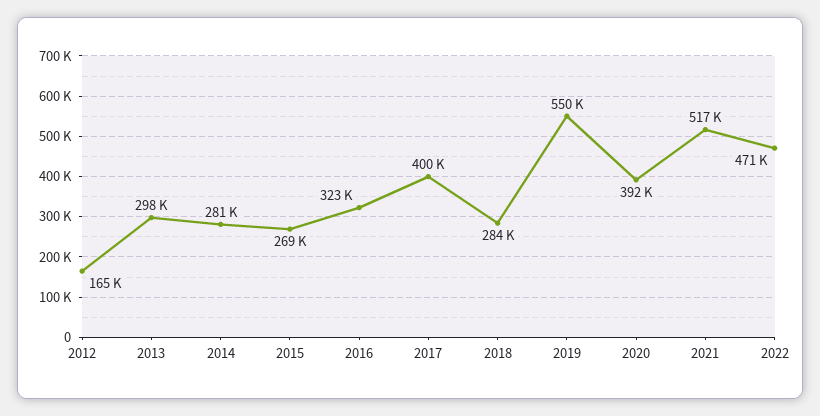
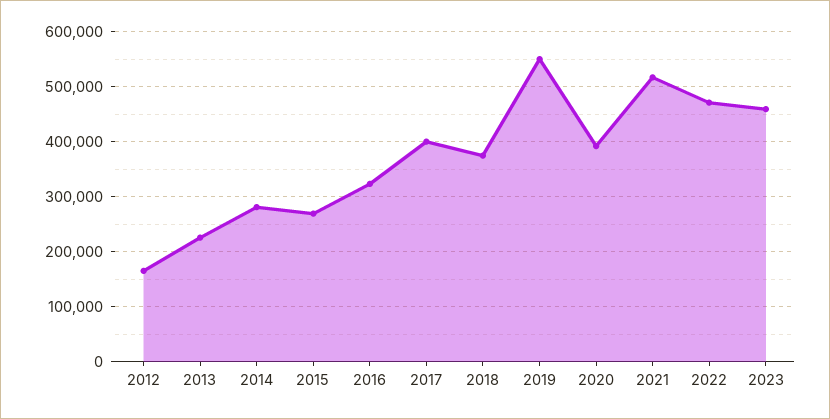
2013: 298000 -> 220000
2018: 284000 -> 380000
2023: none -> 460000

